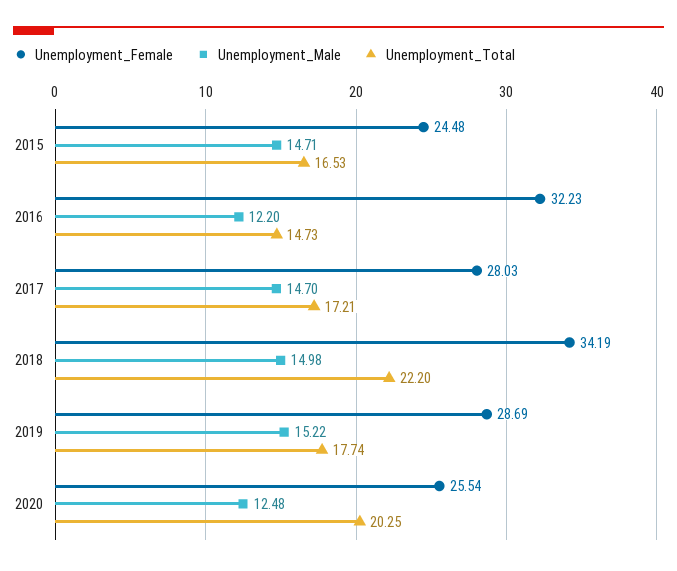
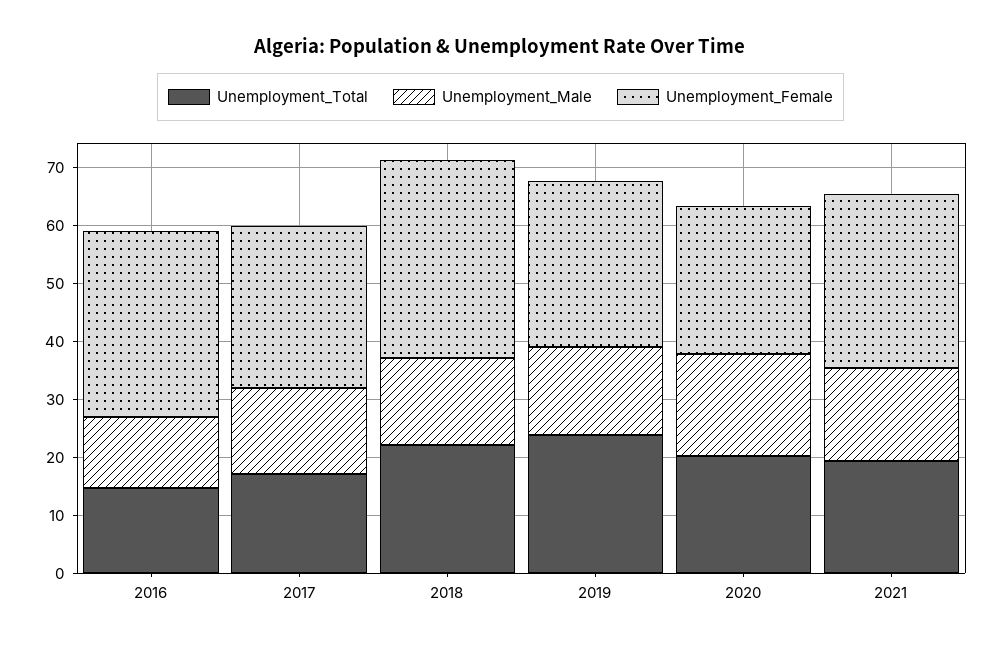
Unemployment_Female, 2015: 24.48 -> none
Unemployment_Male, 2015: 14.71 -> none
Unemployment_Total, 2015: 16.53 -> none
Unemployment_Total, 2019: 17.74 -> 24
Unemployment_Male, 2020: 12.48 -> 18
Unemployment_Total, 2021: none -> 20
Unemployment_Male, 2021: none -> 16
Unemployment_Female, 2021: none -> 30

